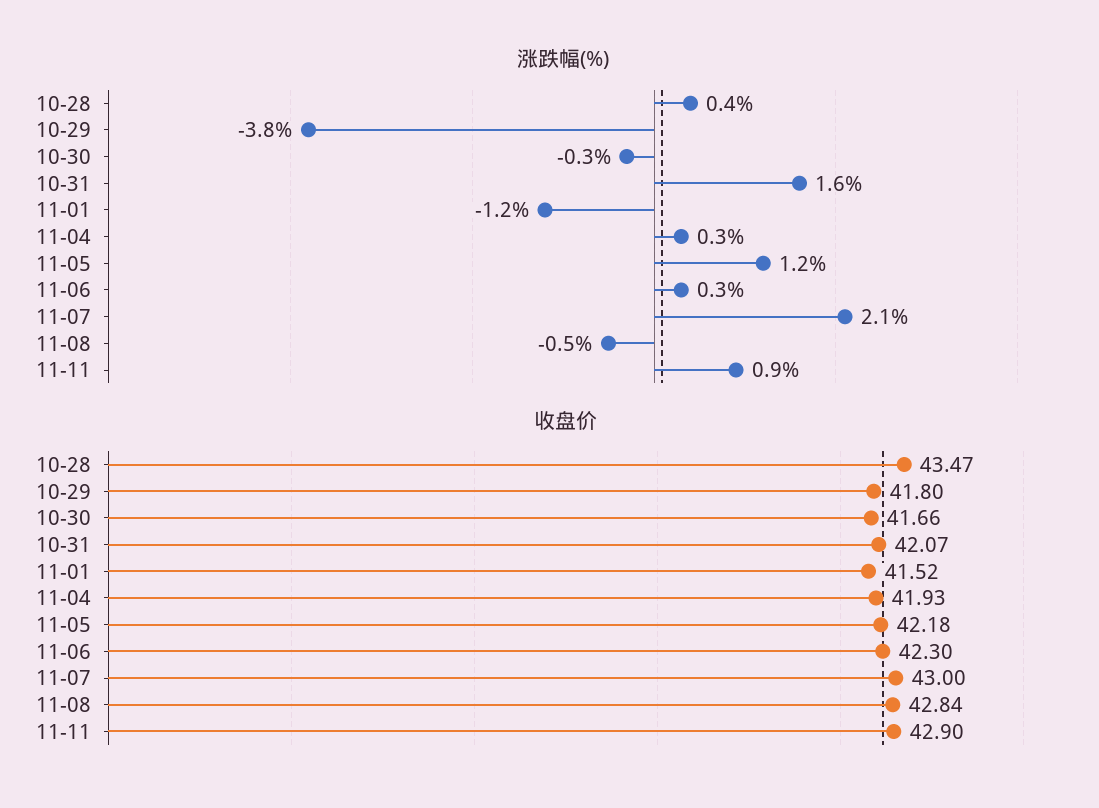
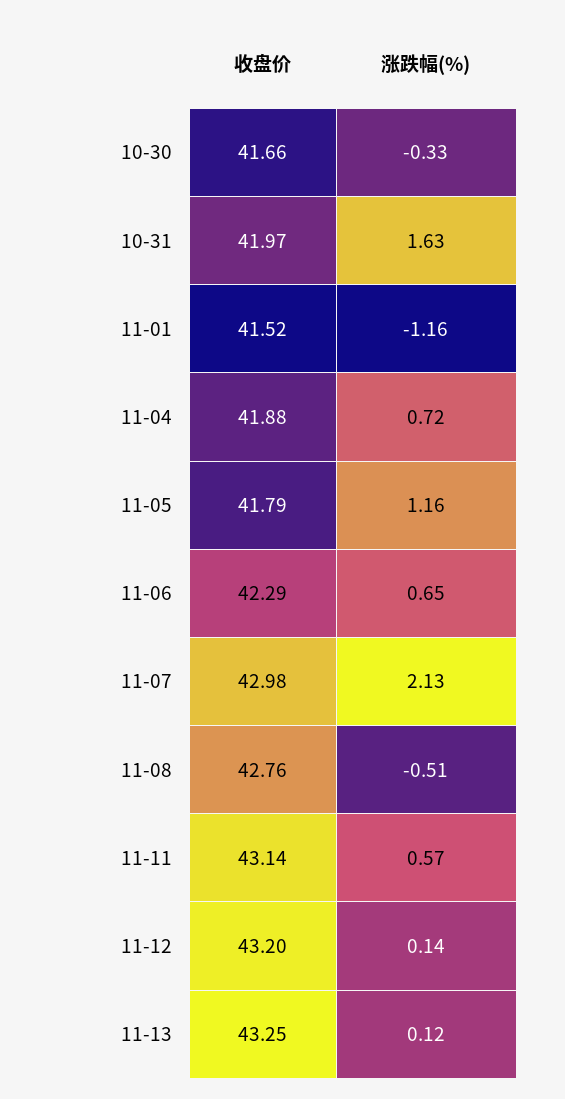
涨跌幅(%), 10-28: 0.4 -> none
涨跌幅(%), 10-29: -3.8 -> none
涨跌幅(%), 11-04: 0.3 -> 0.72
涨跌幅(%), 11-06: 0.3 -> 0.65
涨跌幅(%), 11-11: 0.9 -> 0.57
收盘价, 10-28: 43.47 -> none
收盘价, 10-29: 41.8 -> none
收盘价, 10-31: 42.07 -> 41.97
收盘价, 11-04: 41.93 -> 41.88
收盘价, 11-05: 42.18 -> 41.79
收盘价, 11-06: 42.3 -> 42.29
收盘价, 11-07: 43 -> 42.98
收盘价, 11-08: 42.84 -> 42.76
收盘价, 11-11: 42.9 -> 43.14
收盘价, 11-12: none -> 43.2
涨跌幅(%), 11-12: none -> 0.14
收盘价, 11-13: none -> 43.25
涨跌幅(%), 11-13: none -> 0.12

